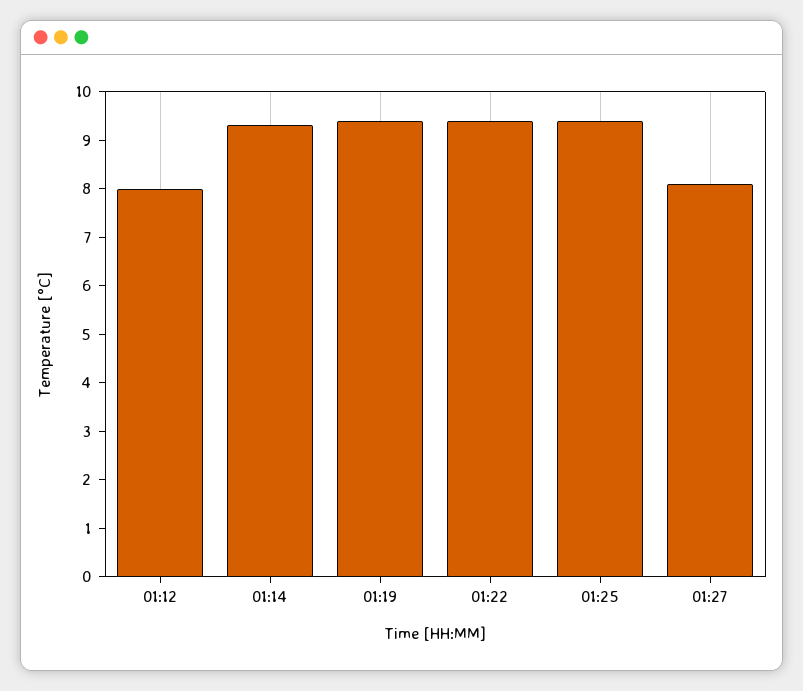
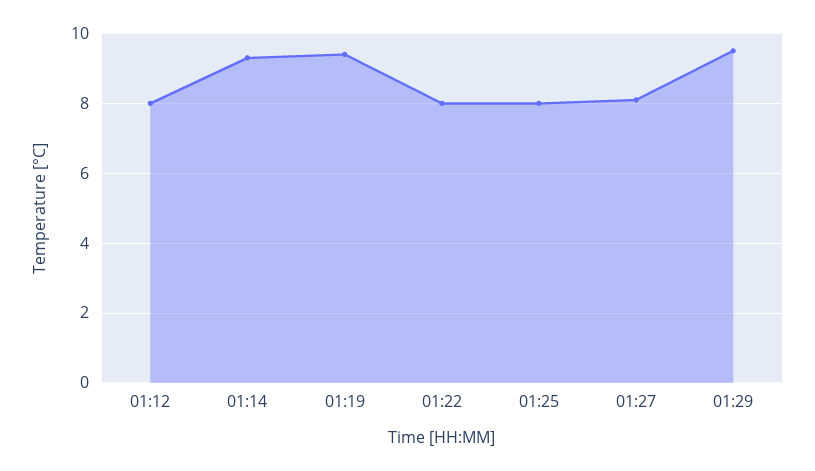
01:22: 9.5 -> 8
01:25: 9.5 -> 8
01:29: none -> 9.5

